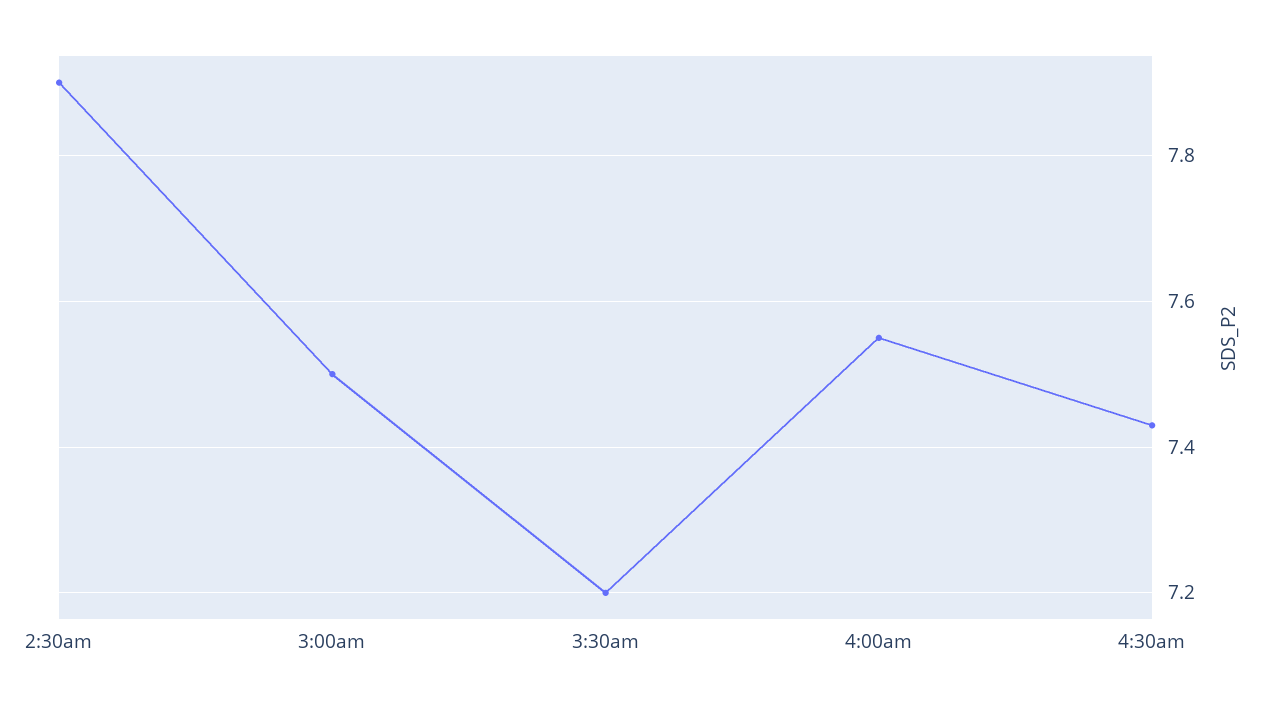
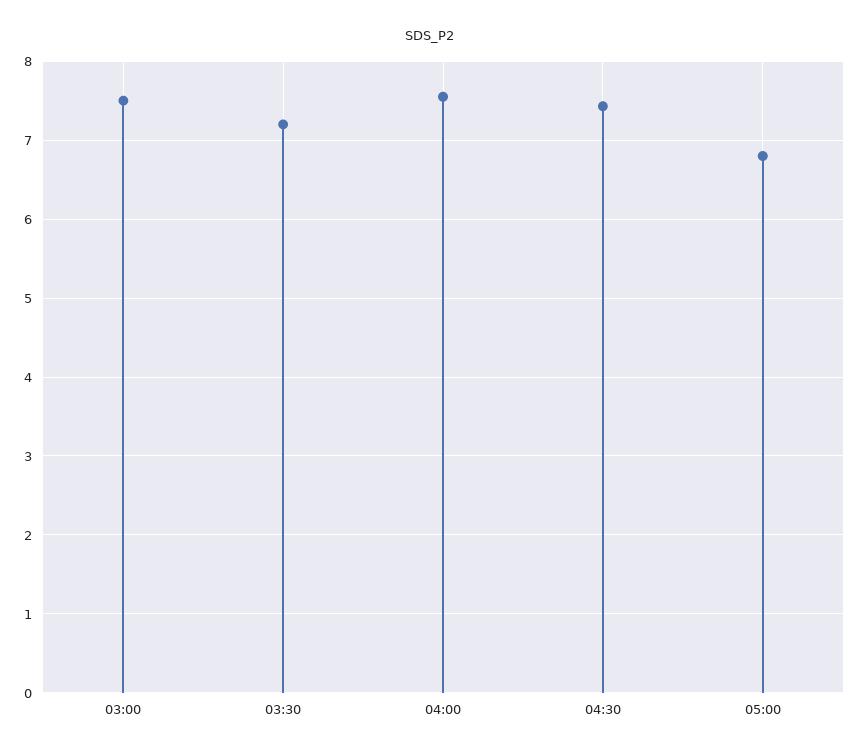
2:30am: 7.9 -> none
05:00: none -> 6.8

